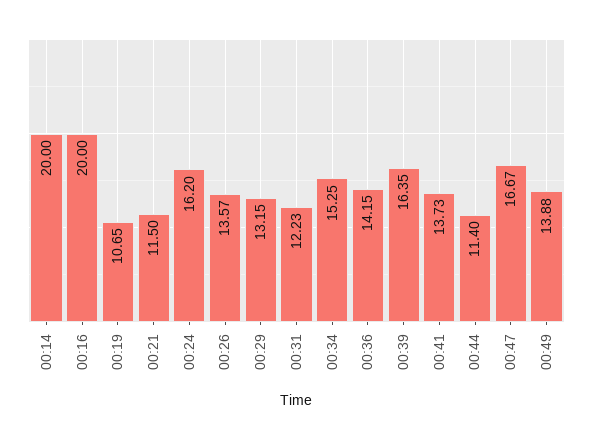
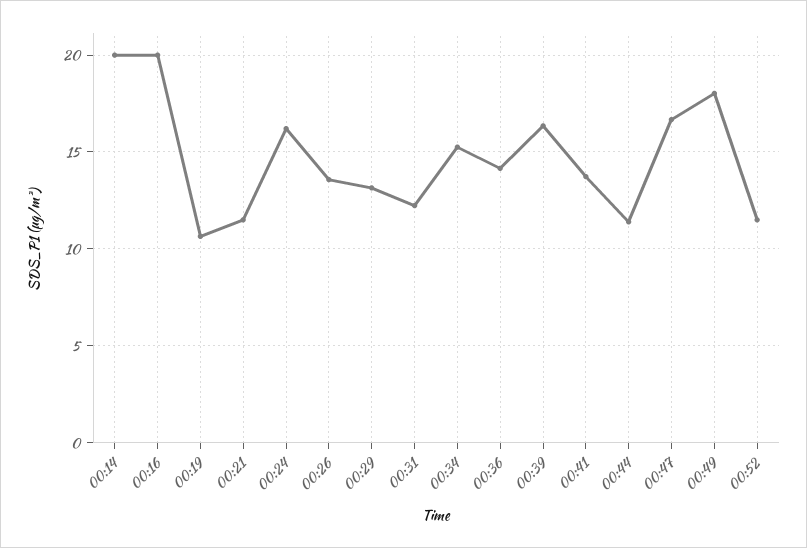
00:49: 13.88 -> 18
00:52: none -> 11.5

